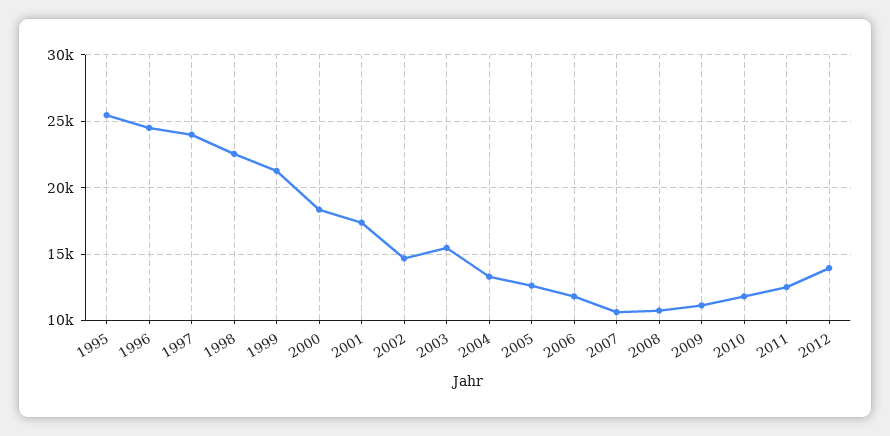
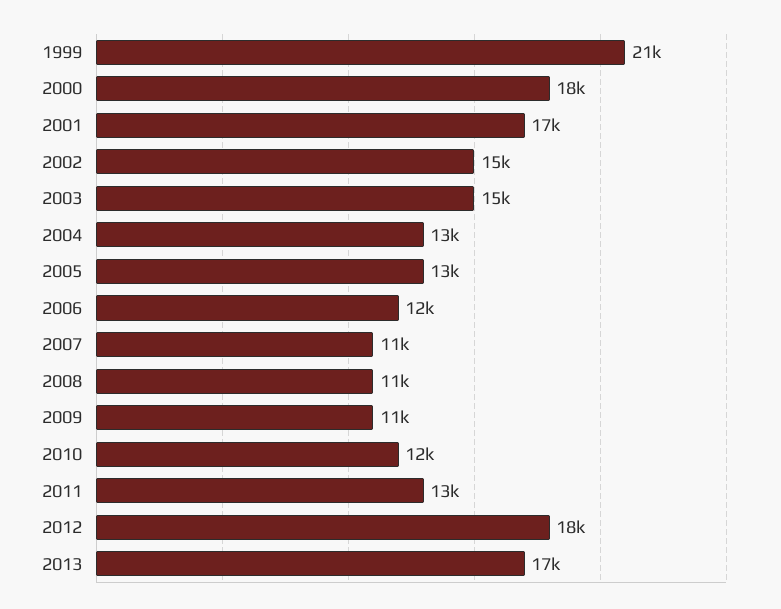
1995: 25500 -> none
1996: 24500 -> none
1997: 24000 -> none
1998: 22500 -> none
2012: 14000 -> 18000
2013: none -> 17000

